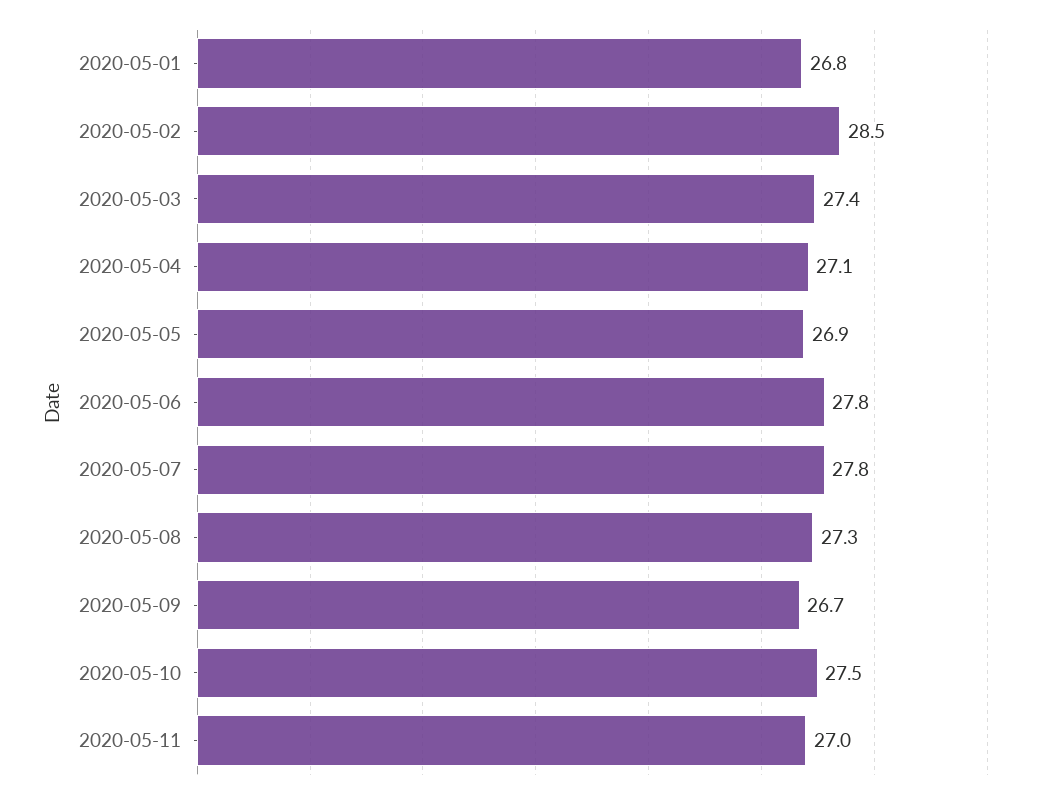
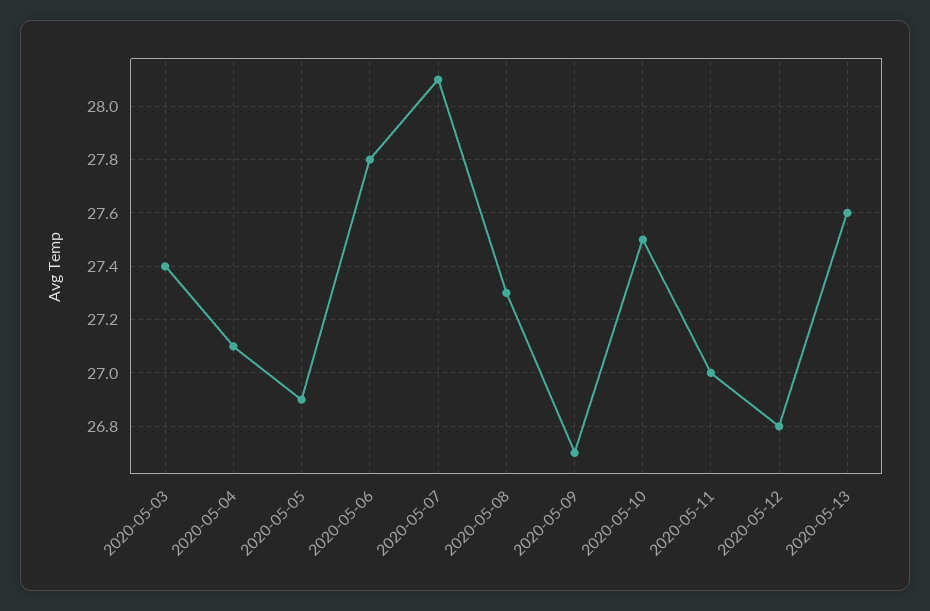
2020-05-01: 26.8 -> none
2020-05-02: 28.5 -> none
2020-05-07: 27.8 -> 28.1
2020-05-12: none -> 26.8
2020-05-13: none -> 27.6

